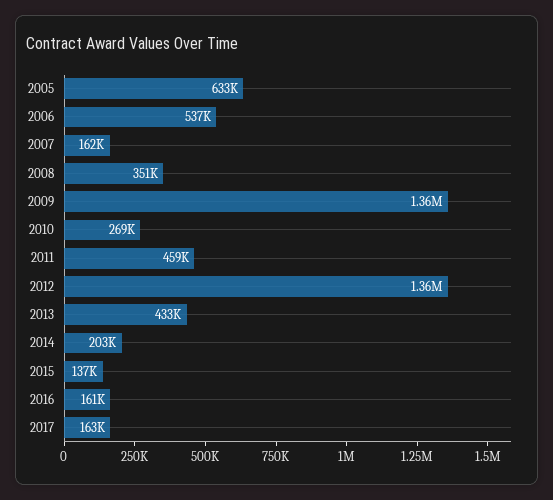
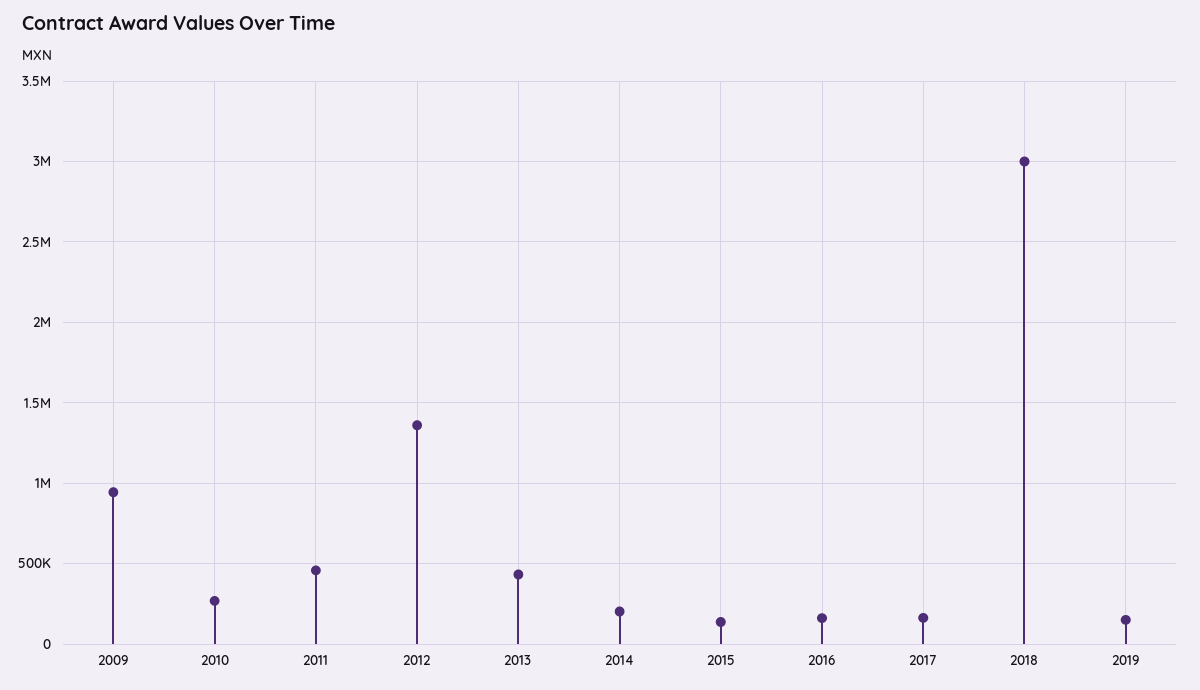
2005: 633000 -> none
2006: 537000 -> none
2007: 162000 -> none
2008: 351000 -> none
2009: 1360000 -> 950000
2018: none -> 3000000
2019: none -> 150000

